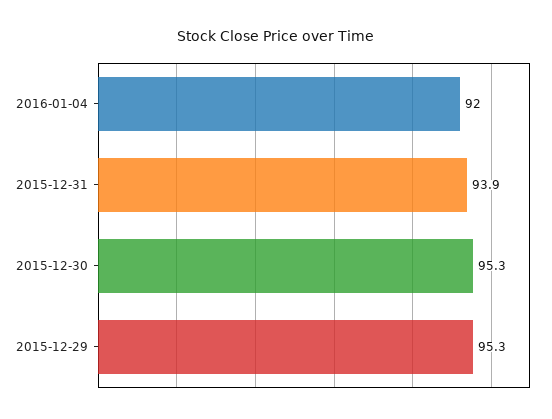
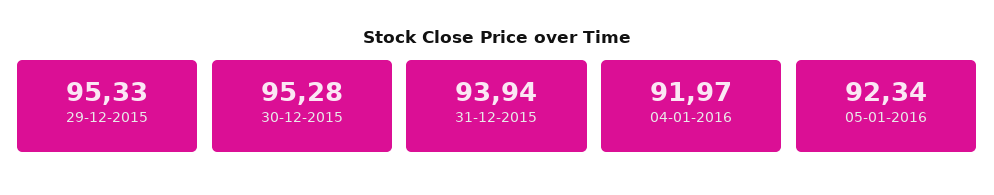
05-01-2016: none -> 92.34

